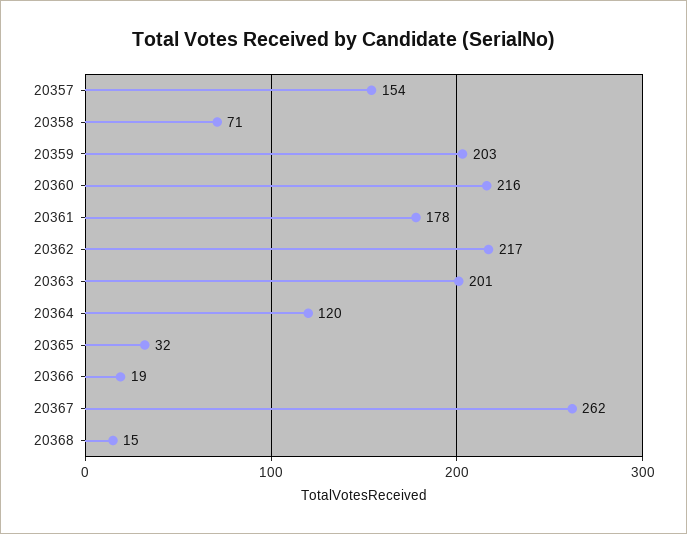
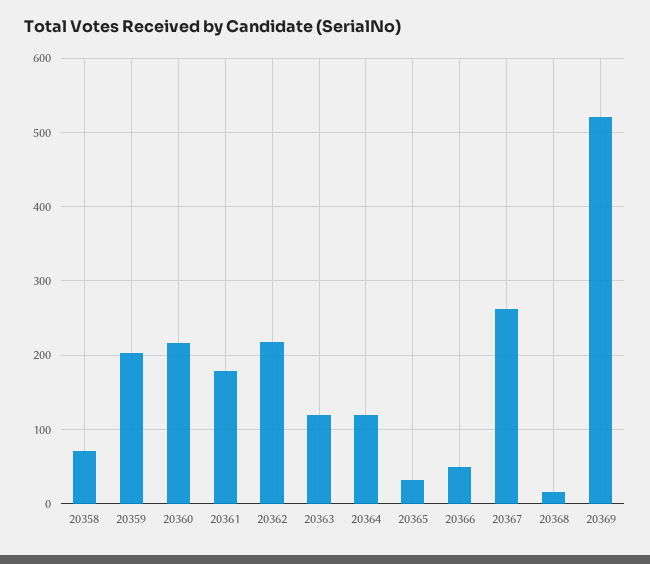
20357: 154 -> none
20363: 201 -> 120
20366: 19 -> 50
20369: none -> 520

